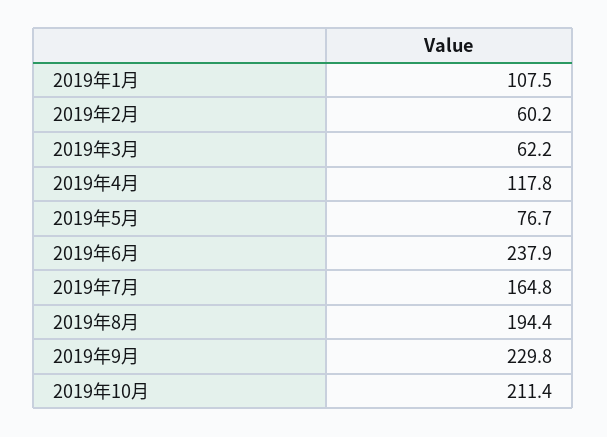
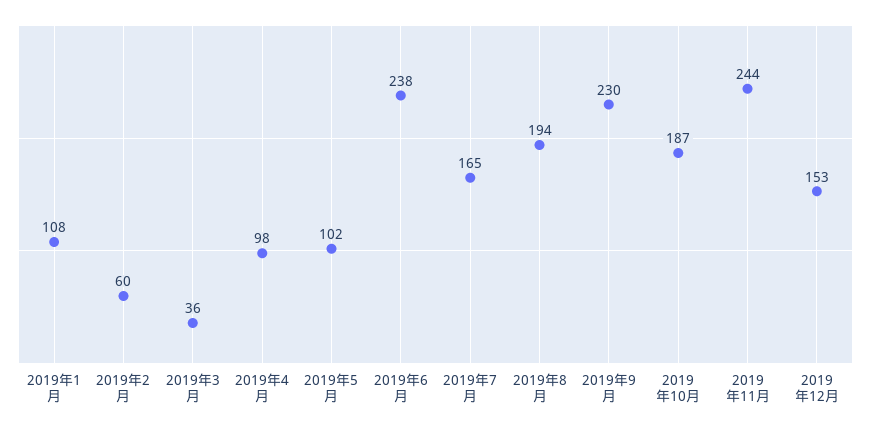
2019年3月: 62.2 -> 36
2019年4月: 117.8 -> 98
2019年5月: 76.7 -> 102
2019年10月: 211.4 -> 187
2019年11月: none -> 244
2019年12月: none -> 153

